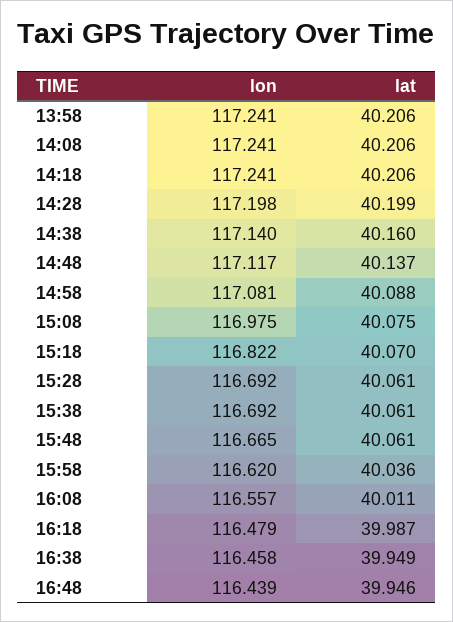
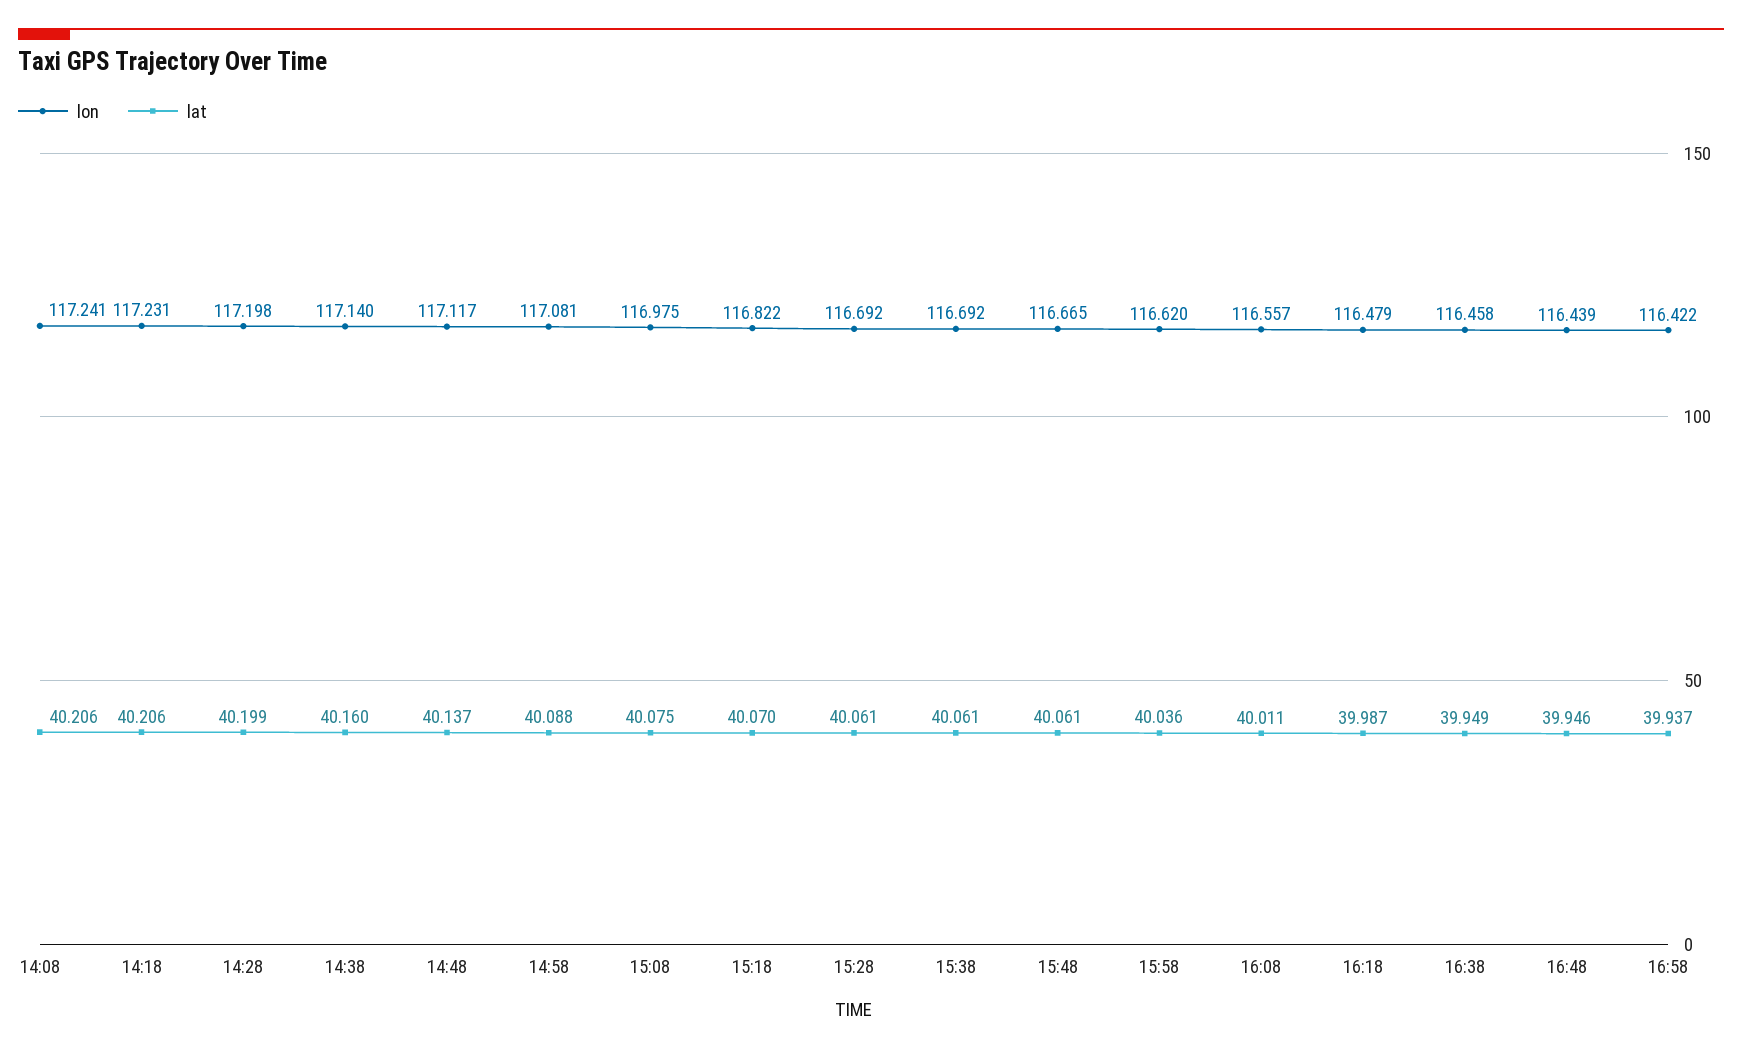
lon, 13:58: 117.241 -> none
lat, 13:58: 40.206 -> none
lon, 14:18: 117.241 -> 117.231
lon, 16:58: none -> 116.422
lat, 16:58: none -> 39.937

